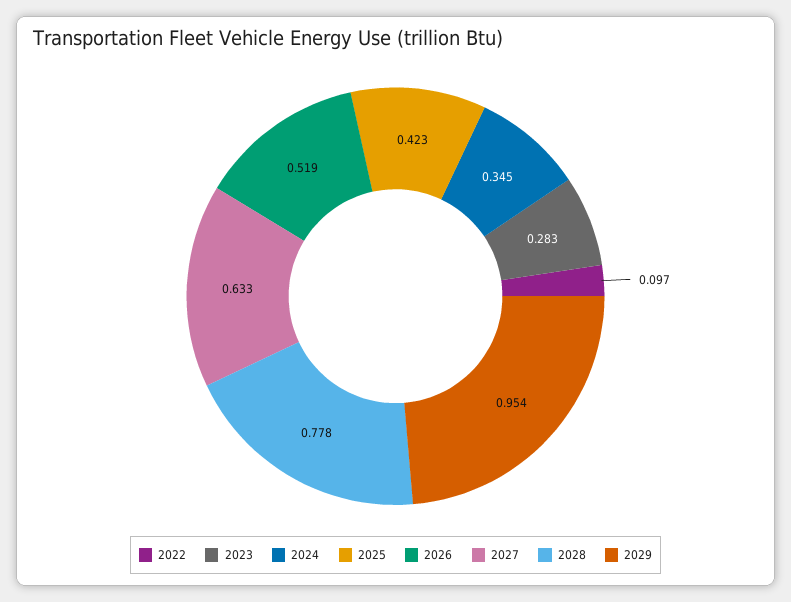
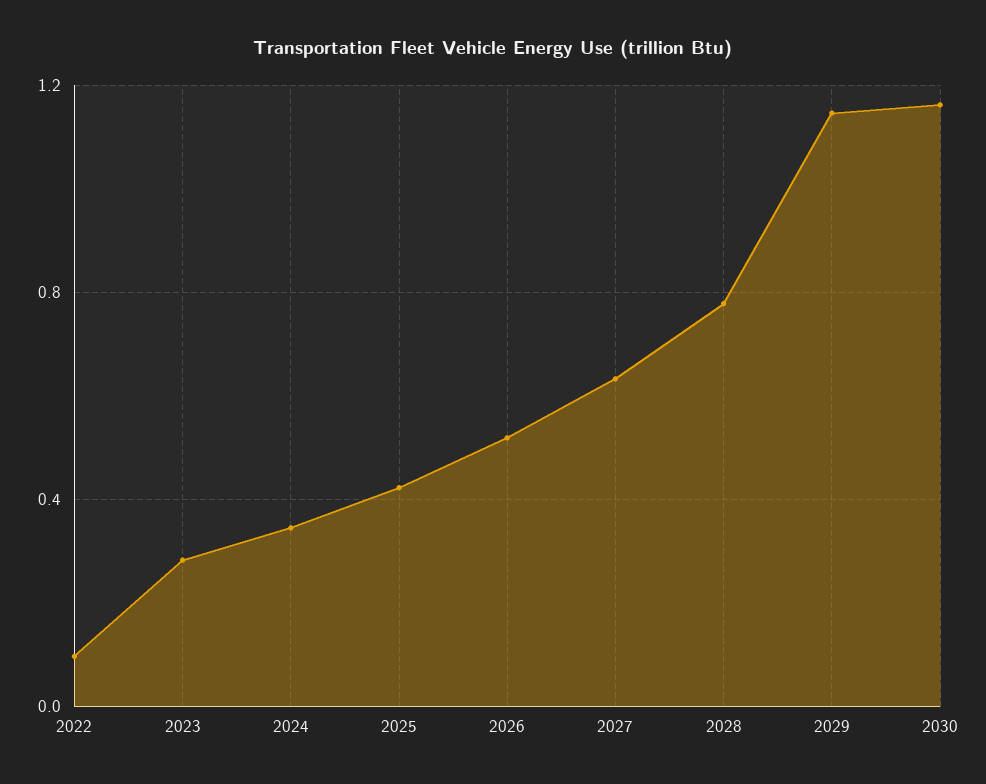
2029: 0.954 -> 1.15
2030: none -> 1.15

